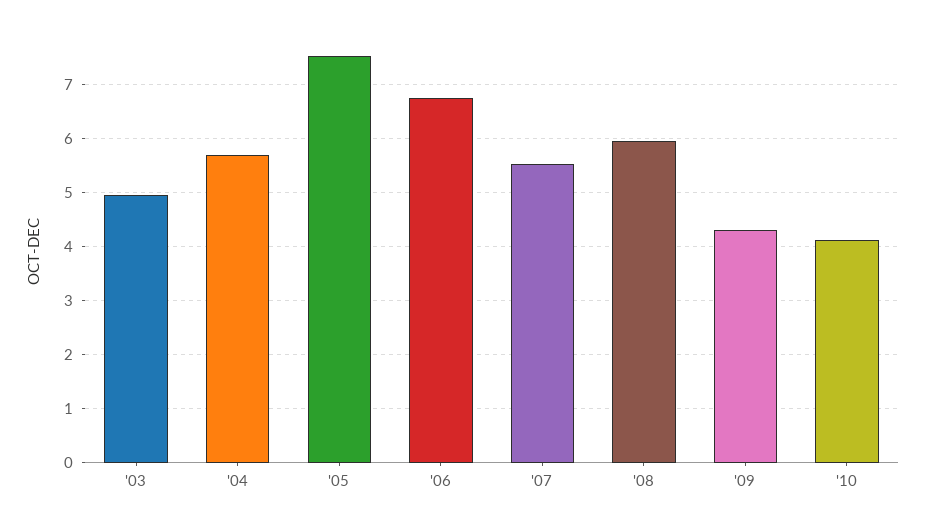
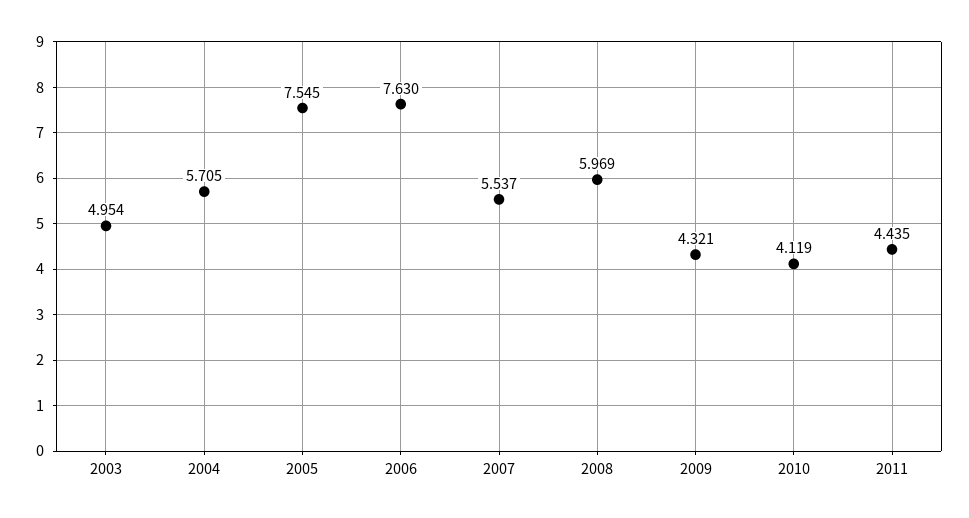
'06: 6.8 -> 7.63
2011: none -> 4.435

